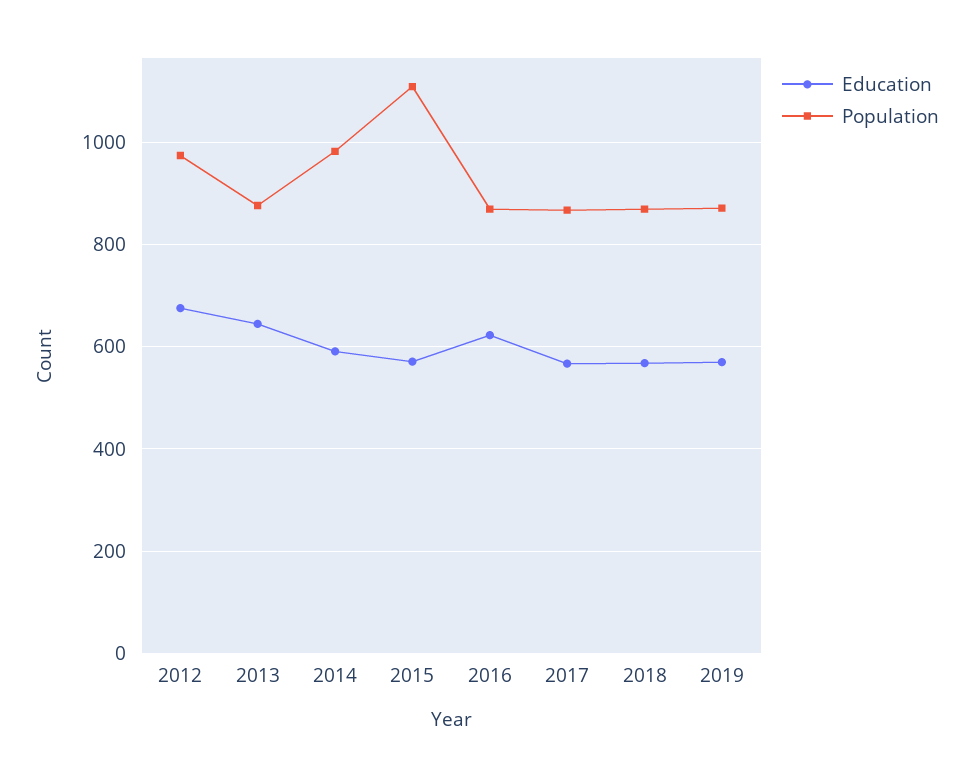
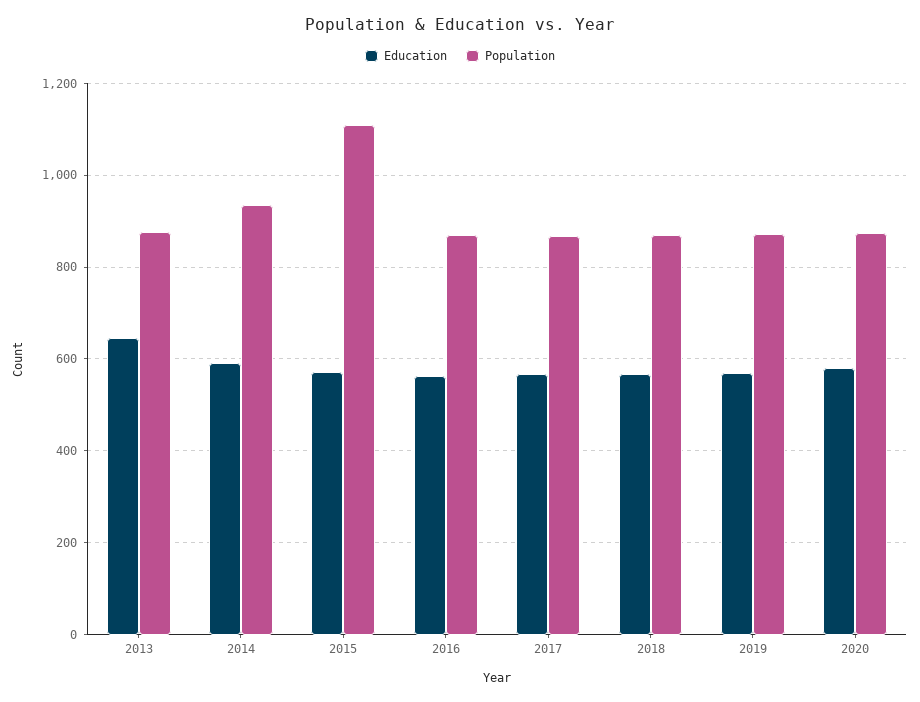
Education, 2012: 680 -> none
Population, 2012: 980 -> none
Population, 2014: 980 -> 940
Education, 2016: 620 -> 560
Education, 2020: none -> 580
Population, 2020: none -> 880

